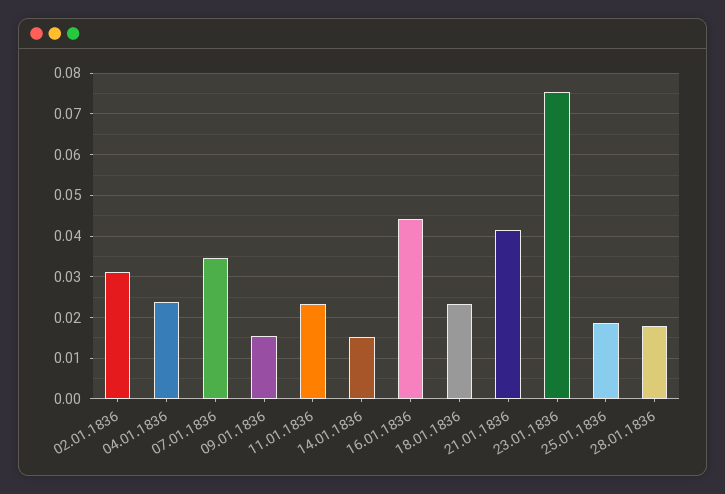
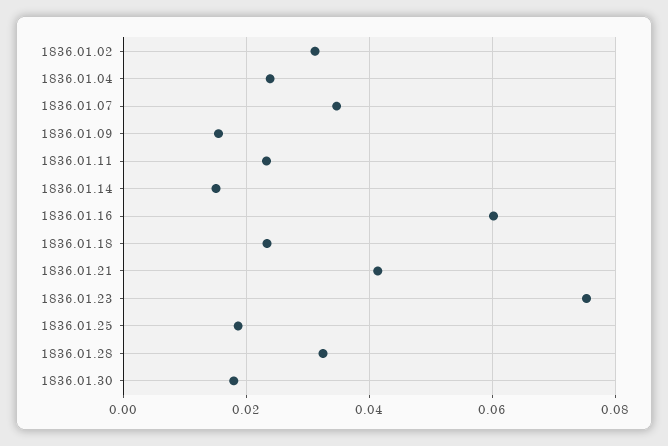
16.01.1836: 0.044 -> 0.06
28.01.1836: 0.018 -> 0.032
1836.01.30: none -> 0.018

